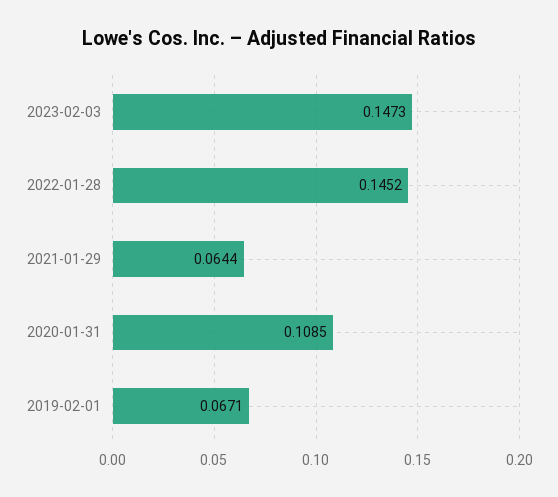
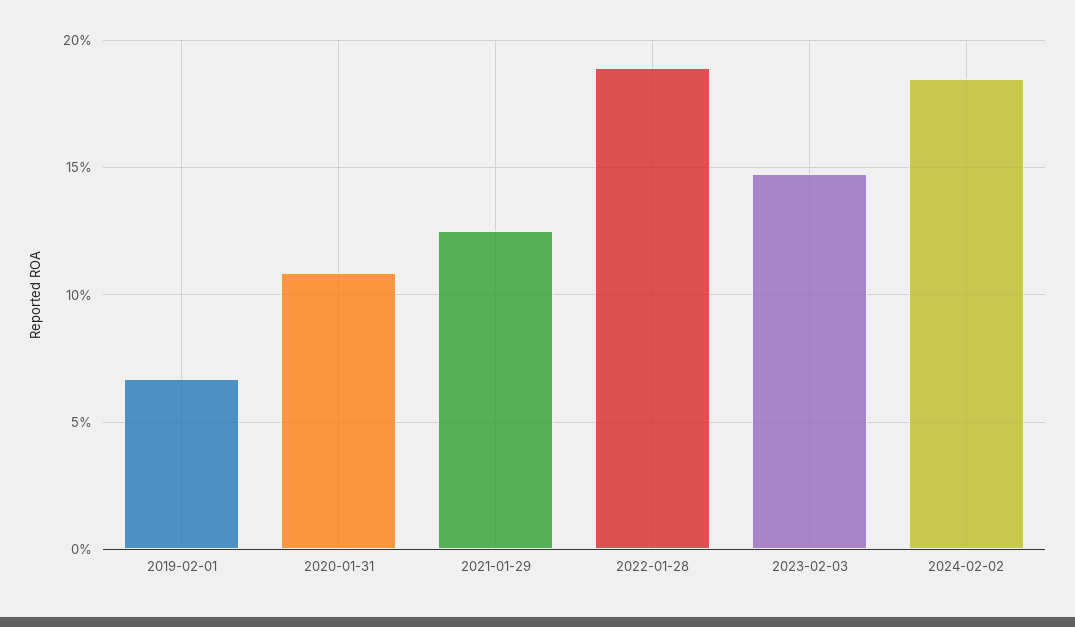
2022-01-28: 0.1452 -> 0.19
2021-01-29: 0.0644 -> 0.125
2024-02-02: none -> 0.185

